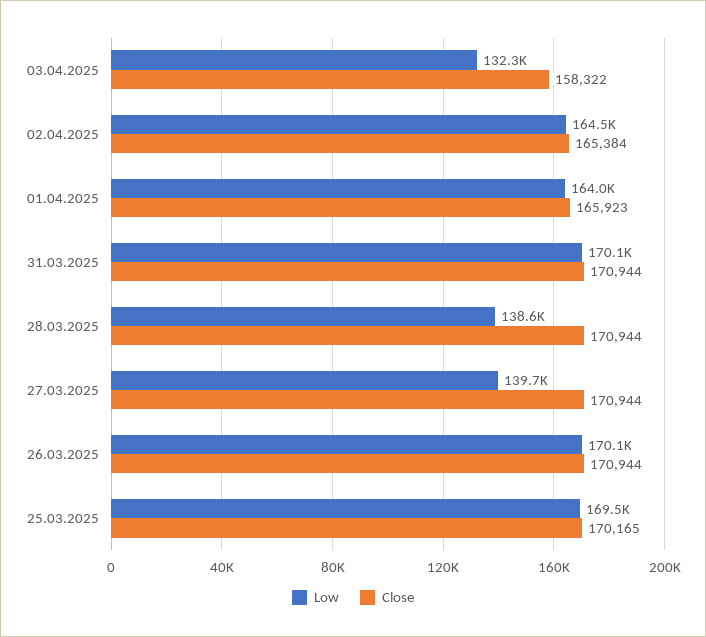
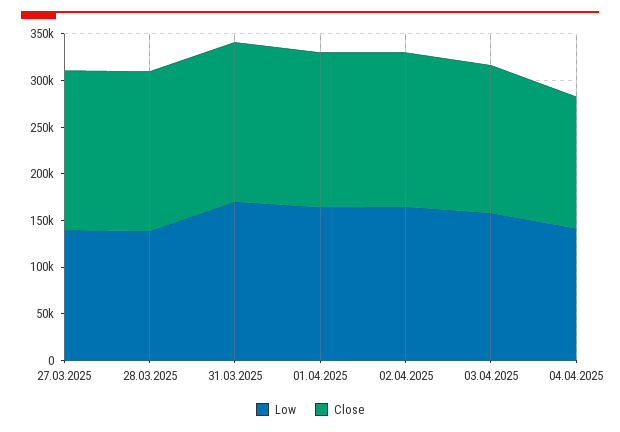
Low, 03.04.2025: 132300 -> 160000
Low, 26.03.2025: 170100 -> none
Close, 26.03.2025: 170944 -> none
Low, 25.03.2025: 169500 -> none
Close, 25.03.2025: 170165 -> none
Low, 04.04.2025: none -> 140000
Close, 04.04.2025: none -> 140000

